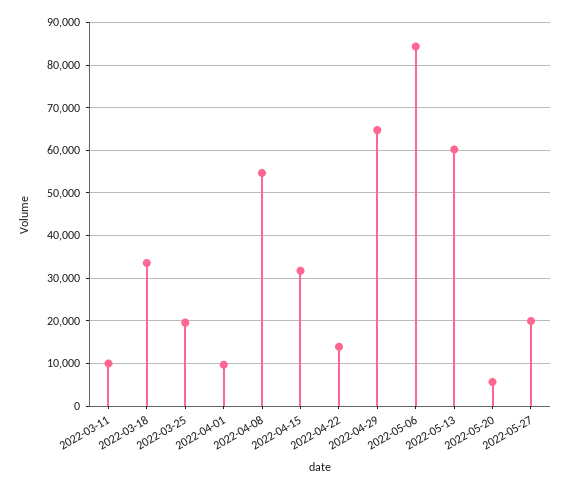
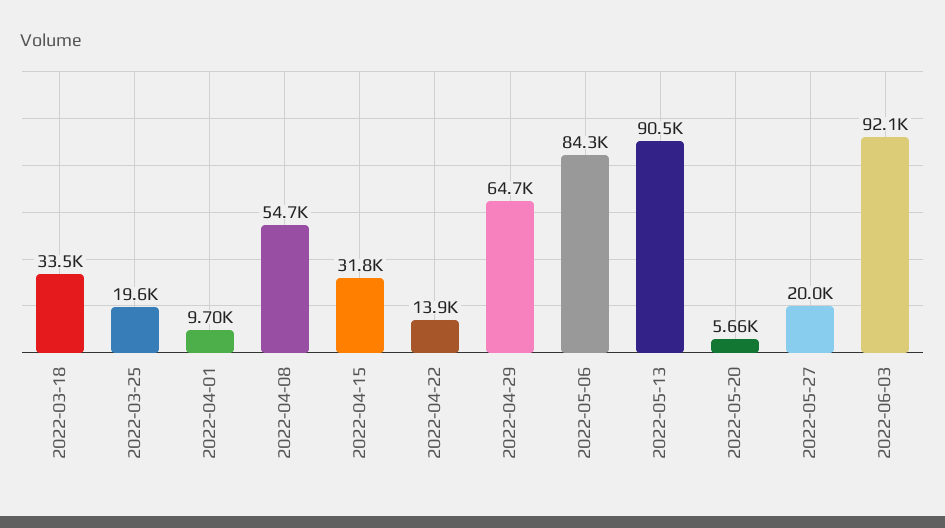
2022-03-11: 10000 -> none
2022-05-13: 60000 -> 90500
2022-06-03: none -> 92100

